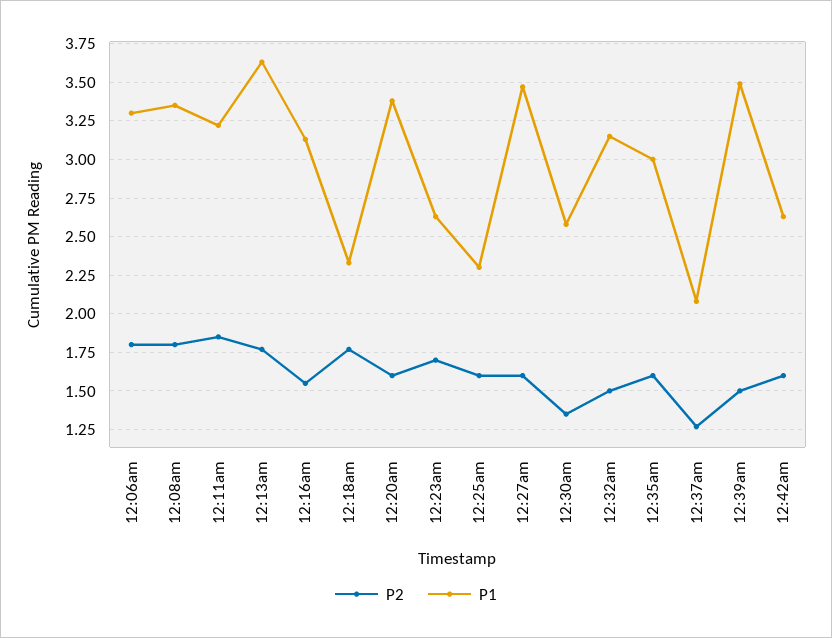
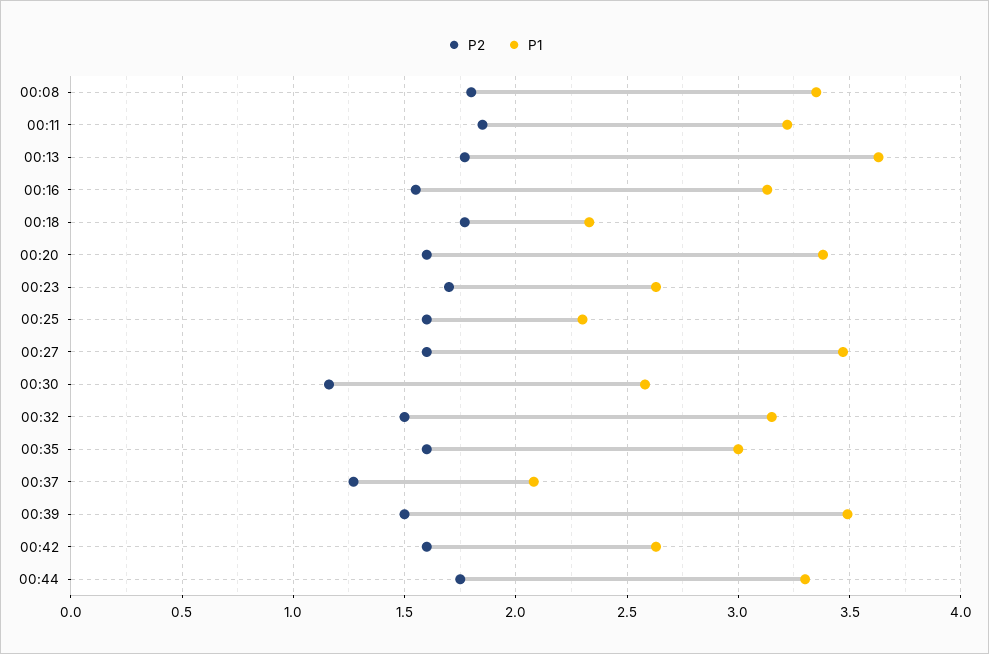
P2, 12:06am: 1.8 -> none
P1, 12:06am: 3.3 -> none
P2, 12:30am: 1.35 -> 1.15
P2, 00:44: none -> 1.75
P1, 00:44: none -> 3.3

